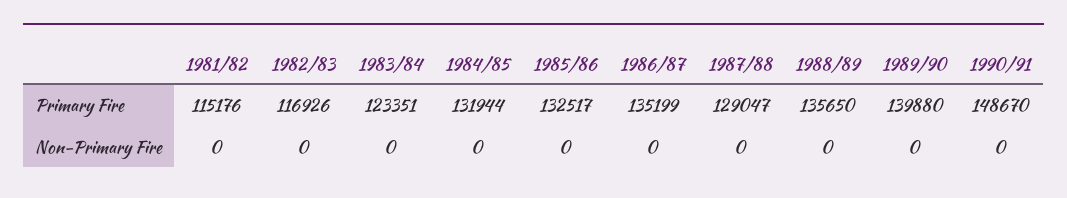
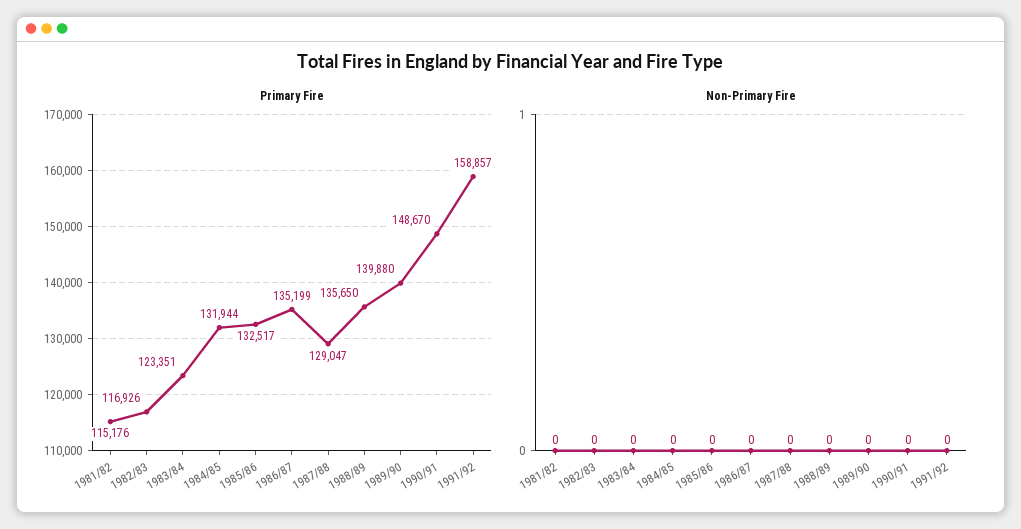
Primary Fire, 1991/92: none -> 158857
Non-Primary Fire, 1991/92: none -> 0

